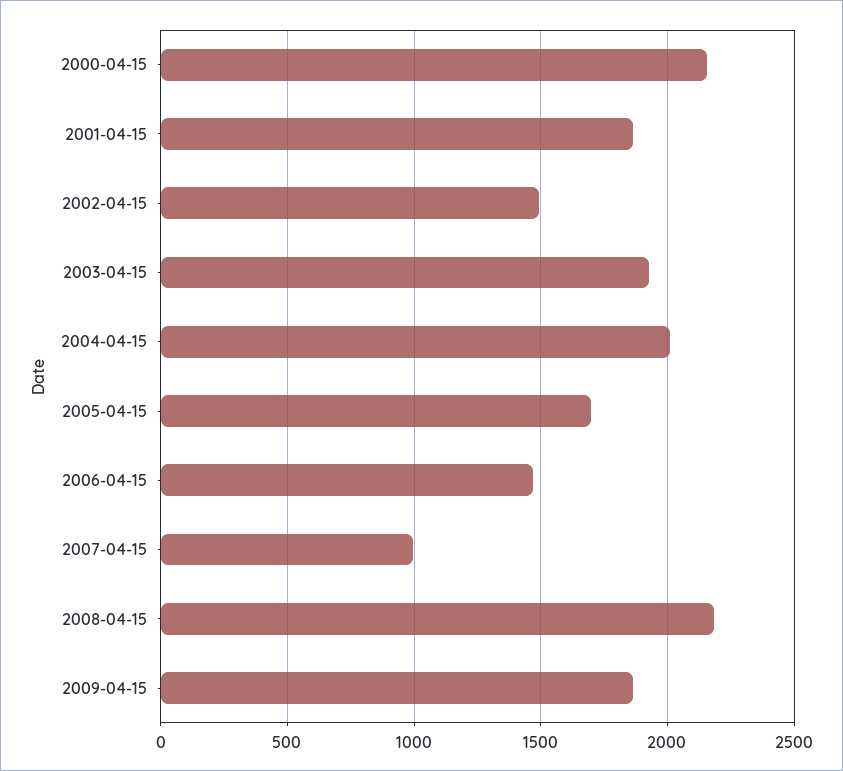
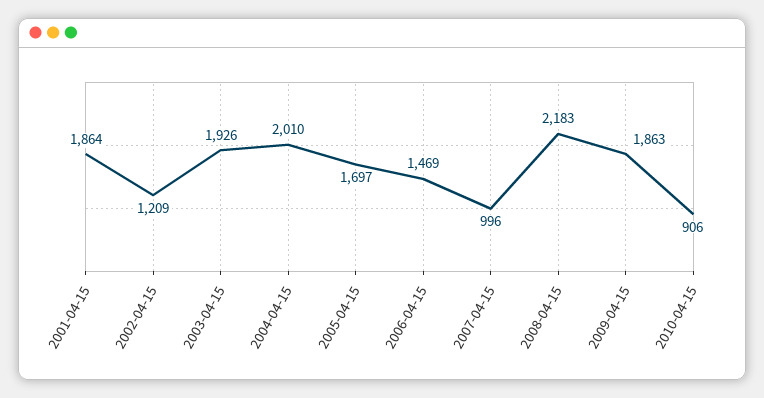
2000-04-15: 2150 -> none
2002-04-15: 1500 -> 1209
2010-04-15: none -> 906

